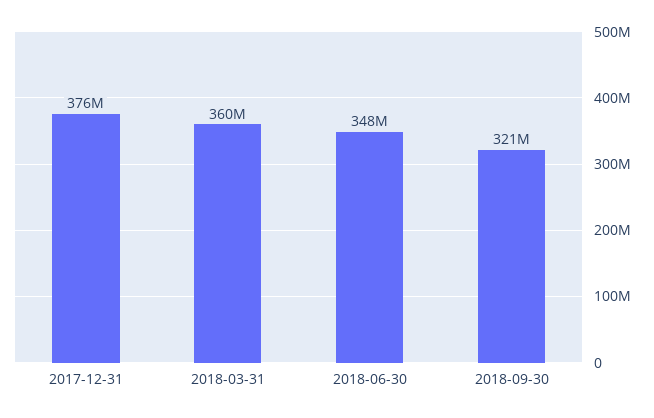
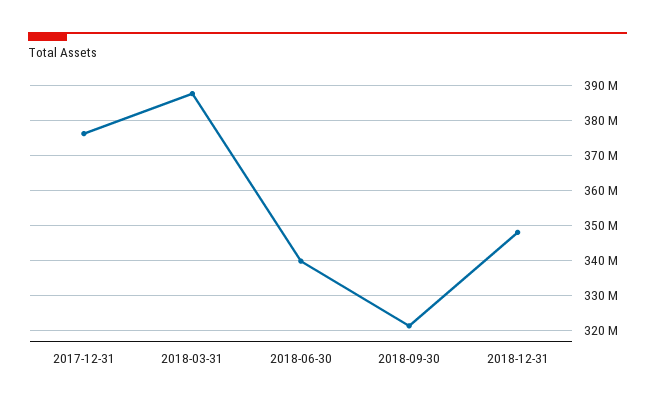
2018-03-31: 360000000 -> 388000000
2018-06-30: 348000000 -> 340000000
2018-12-31: none -> 348000000

